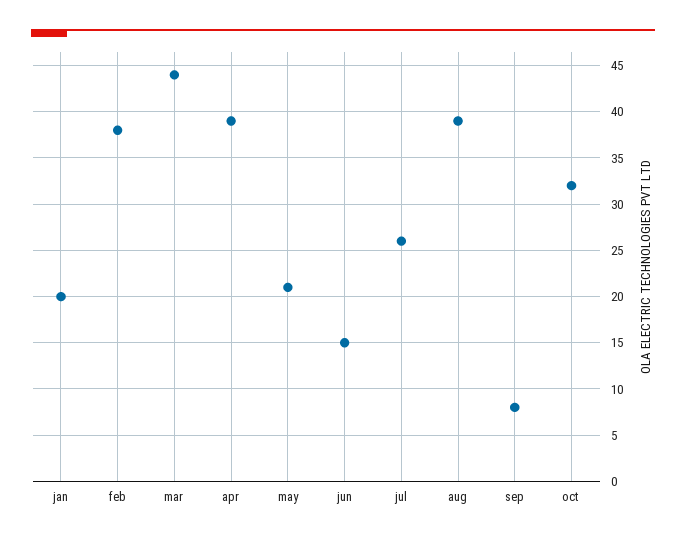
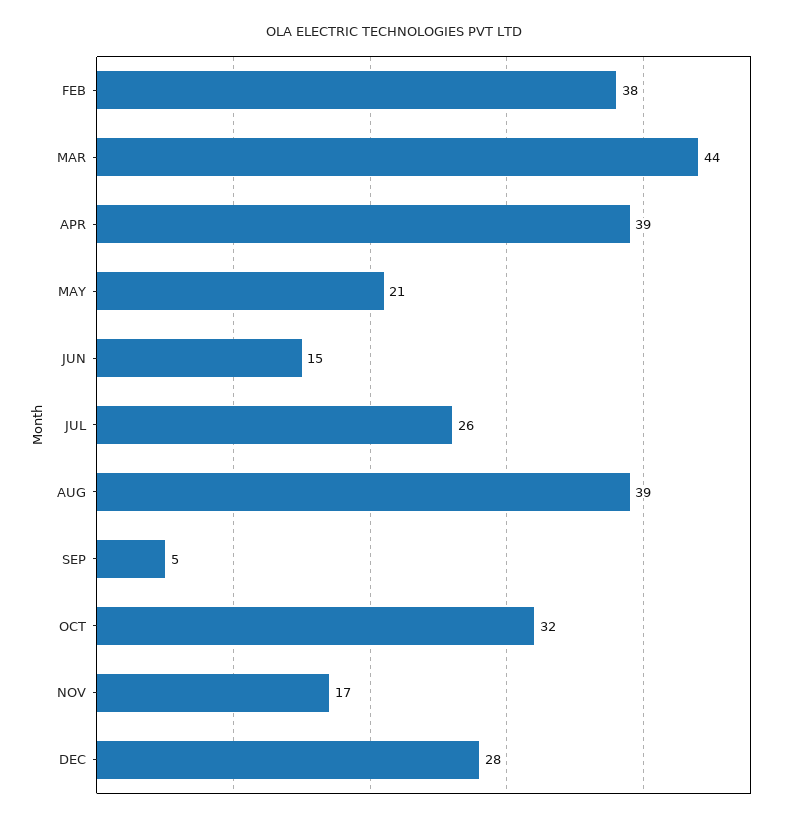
jan: 20 -> none
sep: 8 -> 5
NOV: none -> 17
DEC: none -> 28

